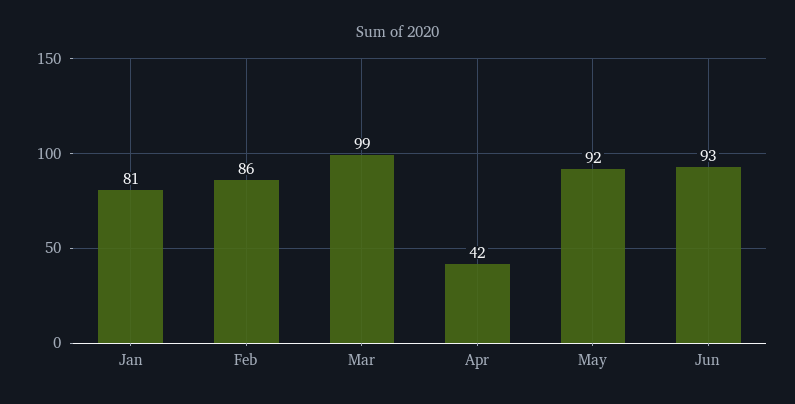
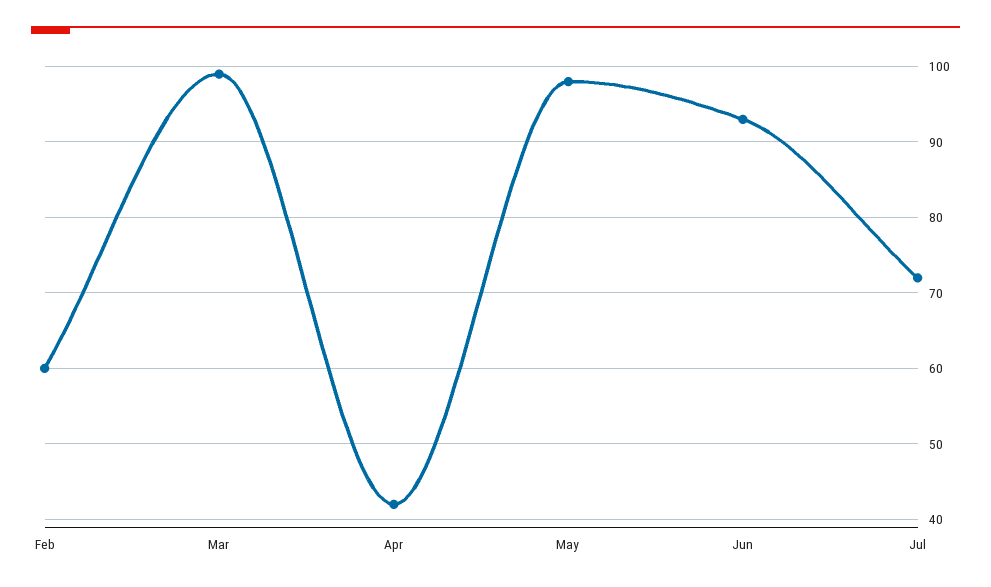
Jan: 81 -> none
Feb: 86 -> 60
May: 92 -> 98
Jul: none -> 72

